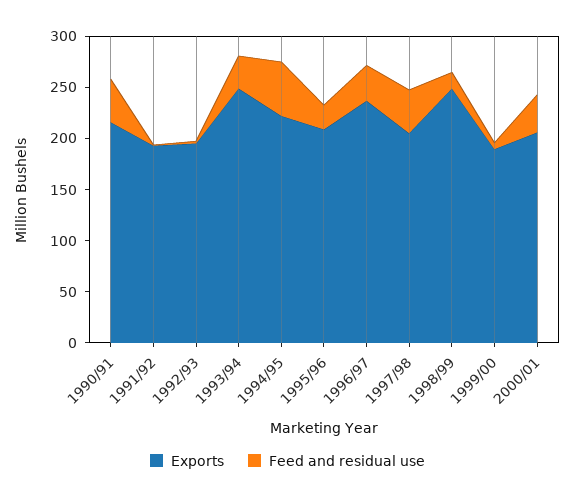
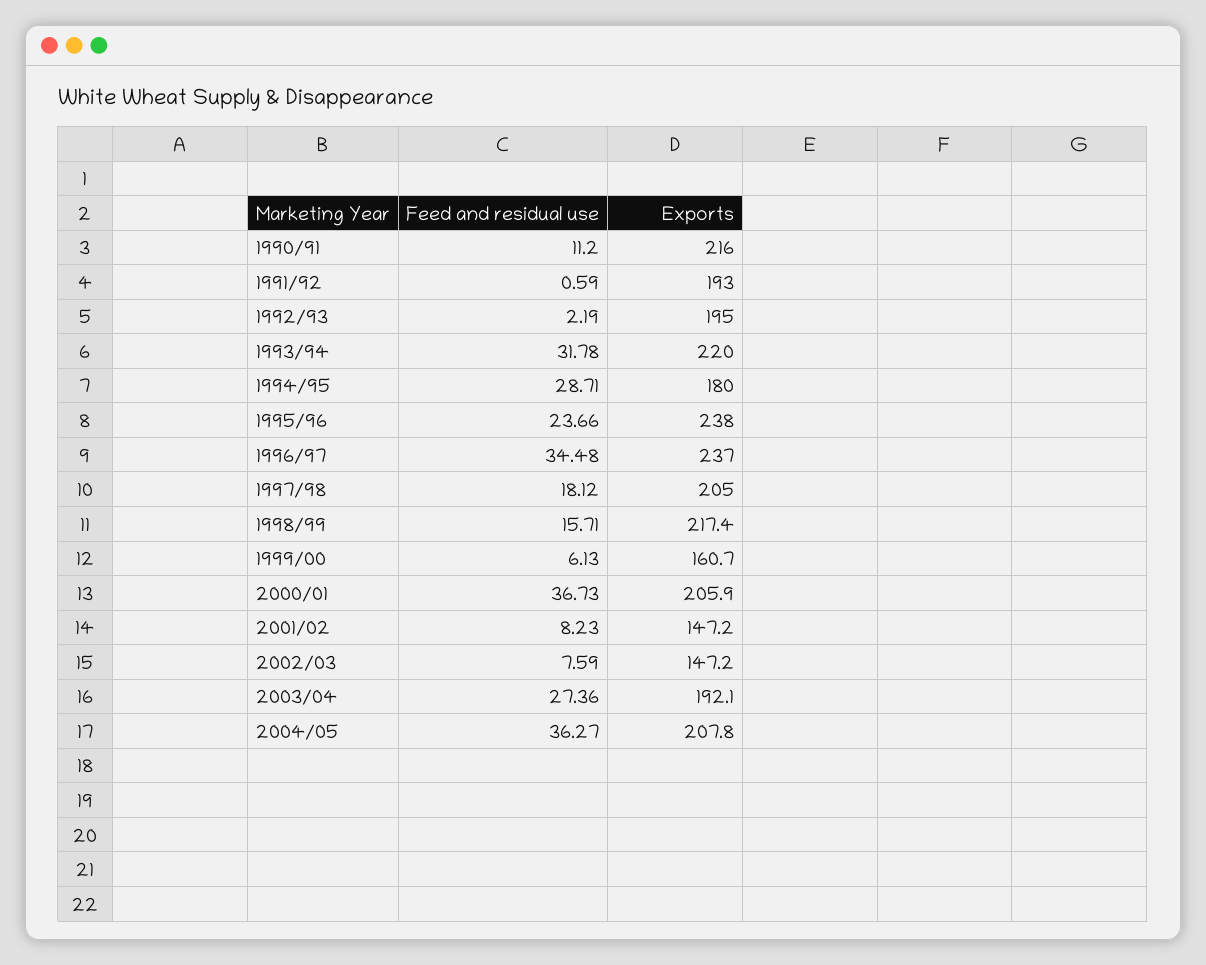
Feed and residual use, 1990/91: 40 -> 11.2
Exports, 1993/94: 250 -> 220
Exports, 1994/95: 220 -> 180
Feed and residual use, 1994/95: 50 -> 28.71
Exports, 1995/96: 210 -> 238
Feed and residual use, 1997/98: 40 -> 18.12
Exports, 1998/99: 250 -> 217.4
Exports, 1999/00: 190 -> 160.7
Feed and residual use, 2001/02: none -> 8.23
Exports, 2001/02: none -> 147.2
Feed and residual use, 2002/03: none -> 7.59
Exports, 2002/03: none -> 147.2
Feed and residual use, 2003/04: none -> 27.36
Exports, 2003/04: none -> 192.1
Feed and residual use, 2004/05: none -> 36.27
Exports, 2004/05: none -> 207.8

